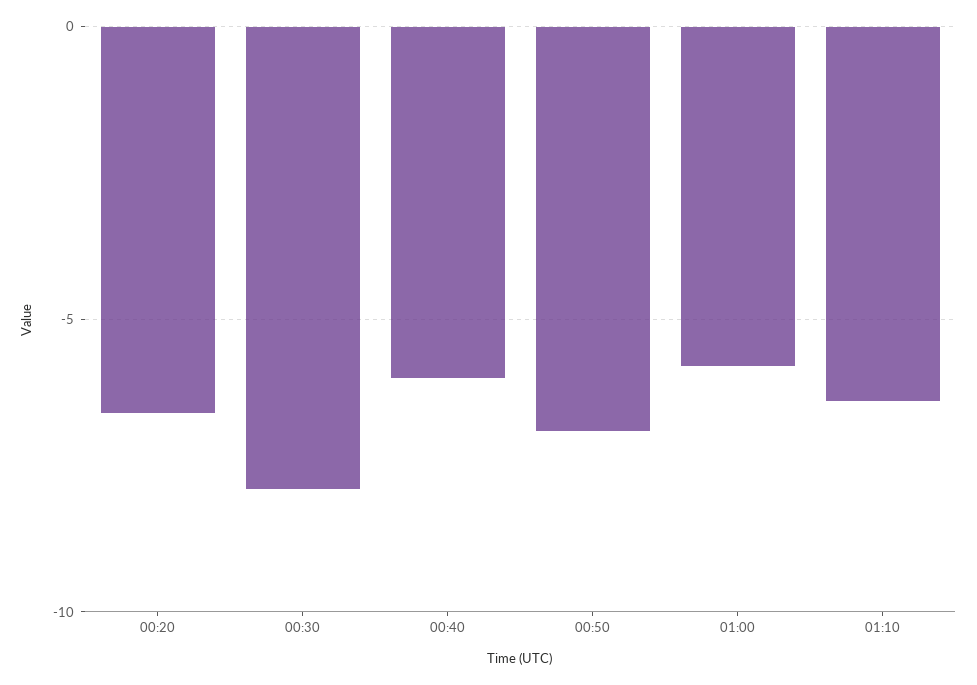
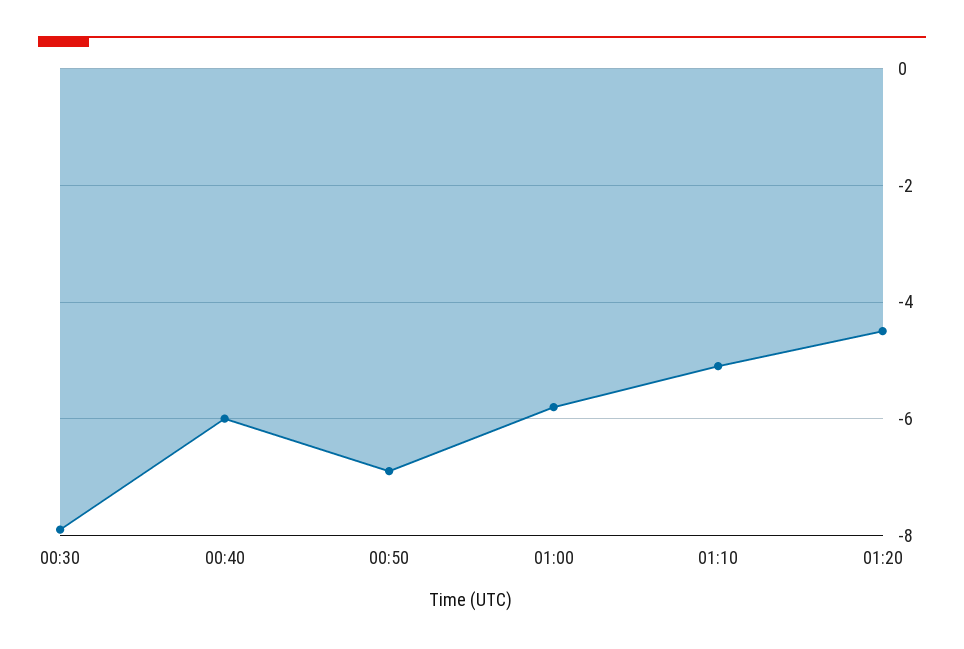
00:20: -6.5 -> none
01:10: -6.5 -> -5
01:20: none -> -4.5

